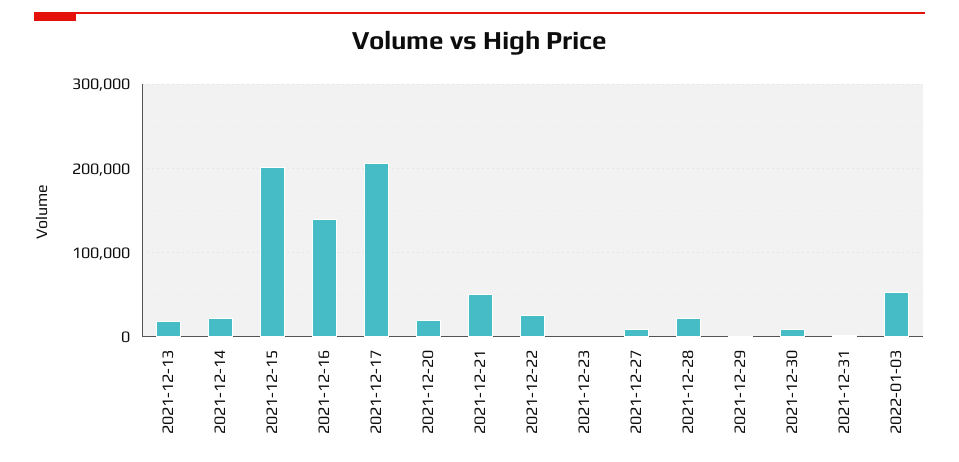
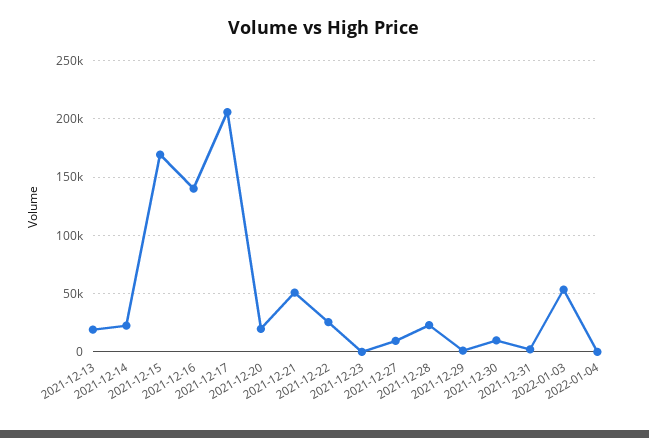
2021-12-15: 200000 -> 170000
2022-01-04: none -> 0

